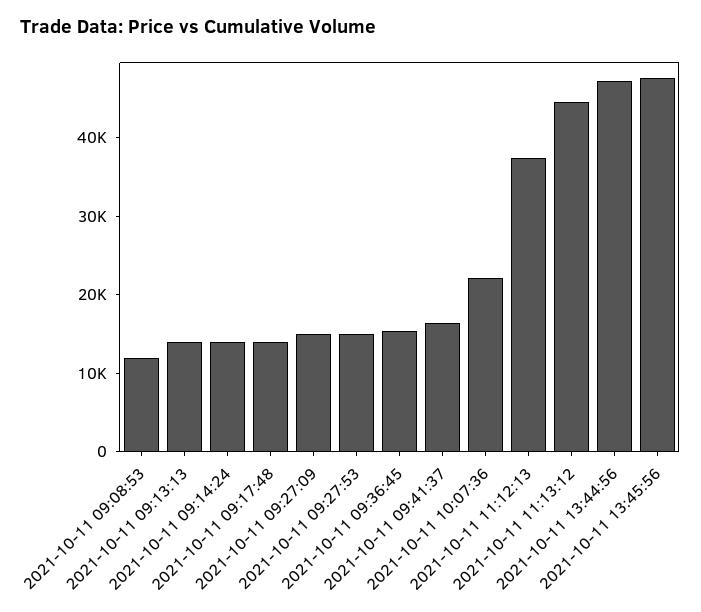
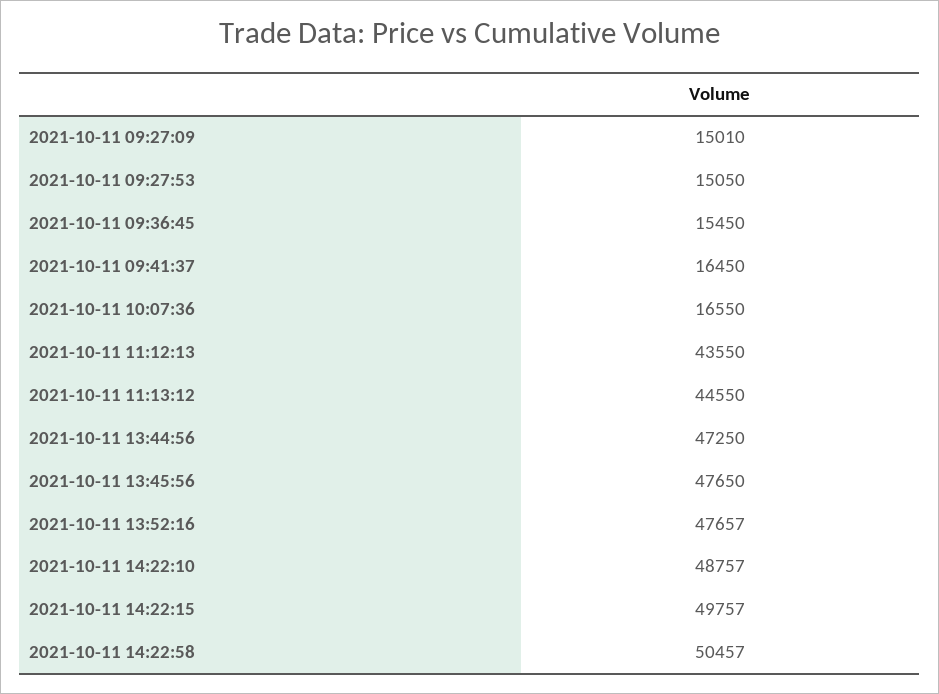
2021-10-11 09:08:53: 12000 -> none
2021-10-11 09:13:13: 14000 -> none
2021-10-11 09:14:24: 14000 -> none
2021-10-11 09:17:48: 14000 -> none
2021-10-11 10:07:36: 22000 -> 16550
2021-10-11 11:12:13: 38000 -> 43550
2021-10-11 13:52:16: none -> 47657
2021-10-11 14:22:10: none -> 48757
2021-10-11 14:22:15: none -> 49757
2021-10-11 14:22:58: none -> 50457

